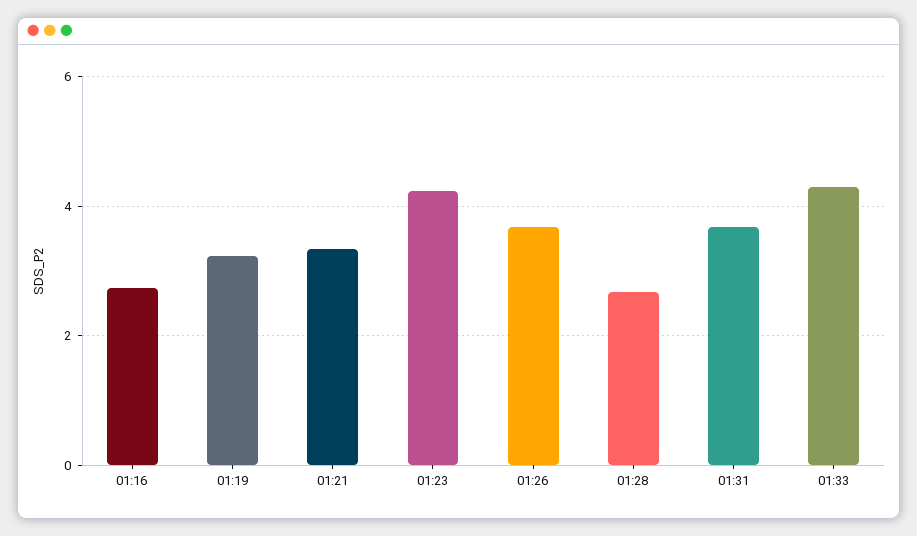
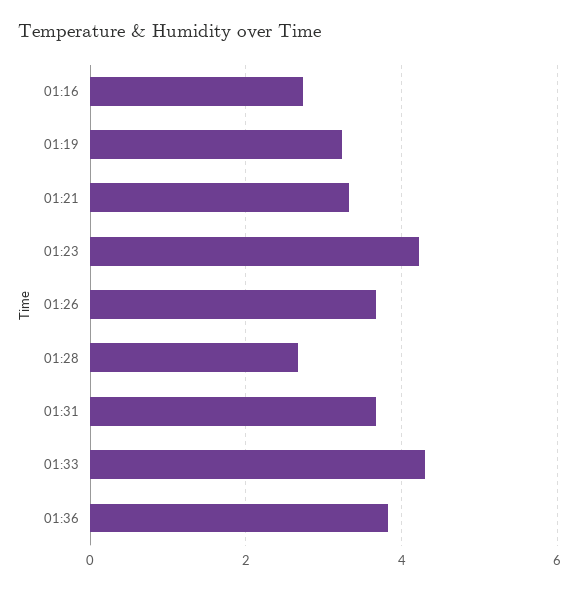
01:36: none -> 3.8

